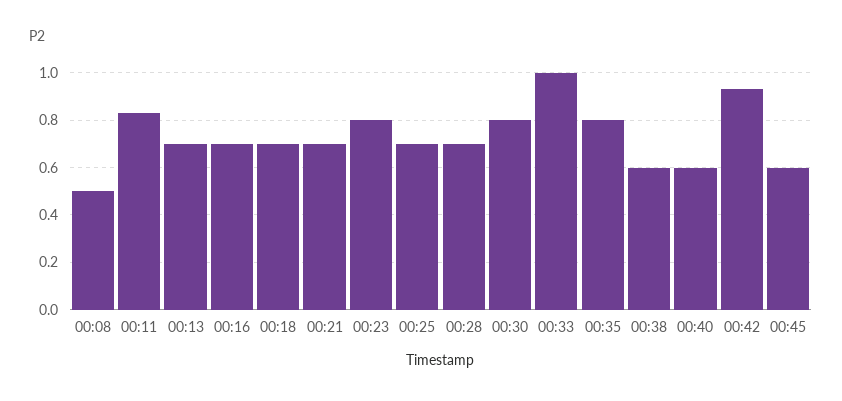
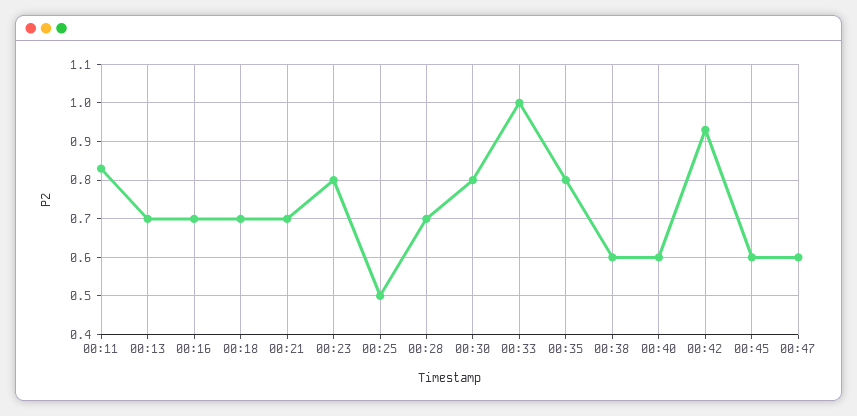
00:08: 0.5 -> none
00:25: 0.7 -> 0.5
00:47: none -> 0.6

